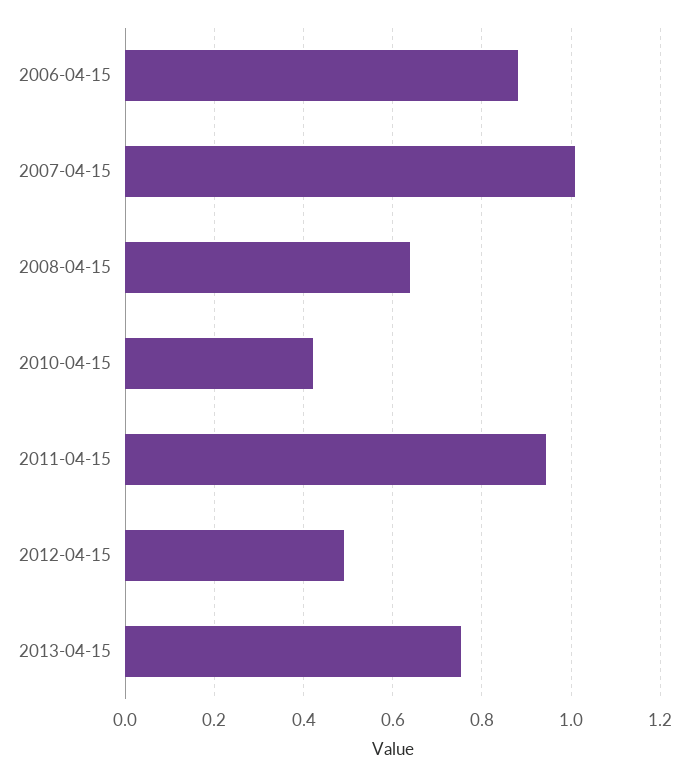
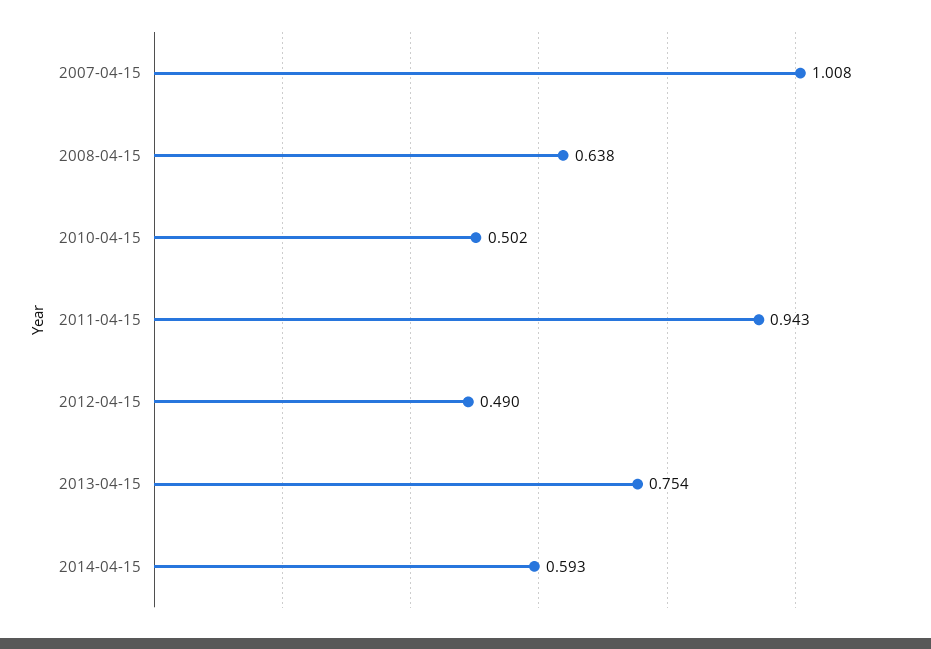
2006-04-15: 0.88 -> none
2010-04-15: 0.42 -> 0.502
2014-04-15: none -> 0.593

